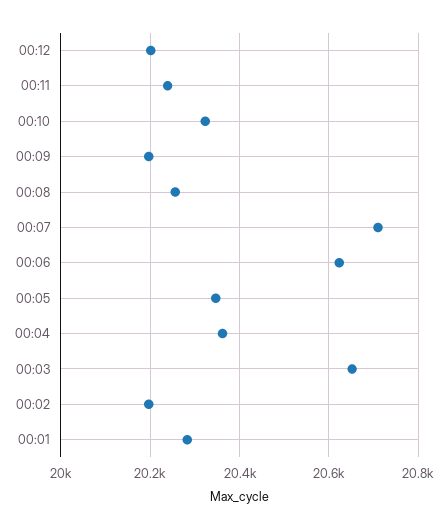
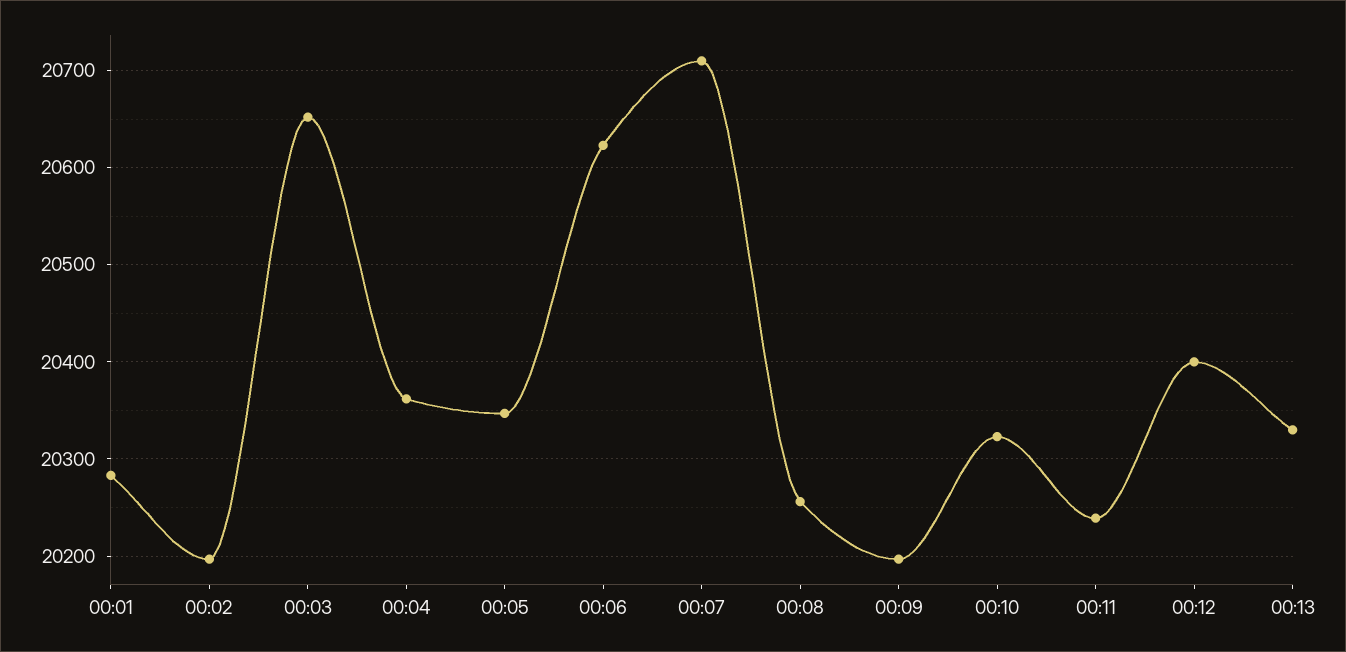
00:12: 20200 -> 20400
00:13: none -> 20330

